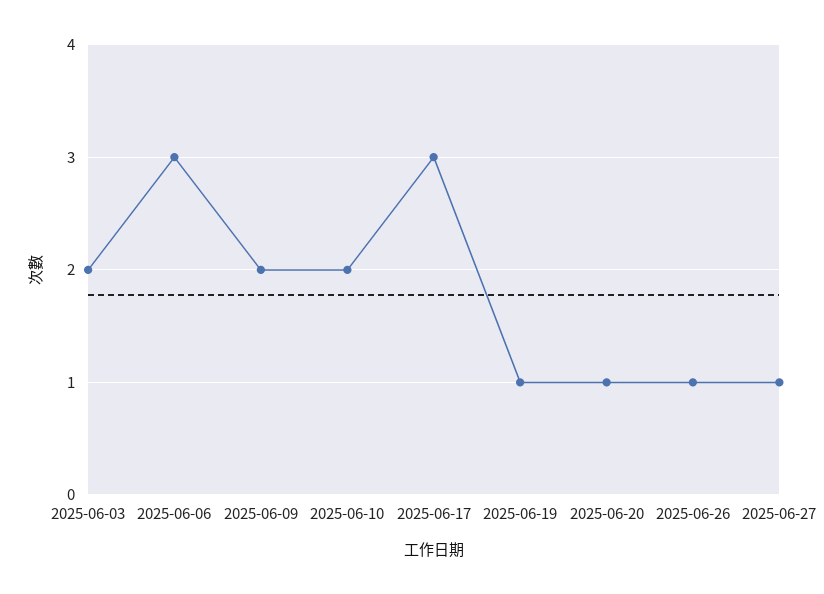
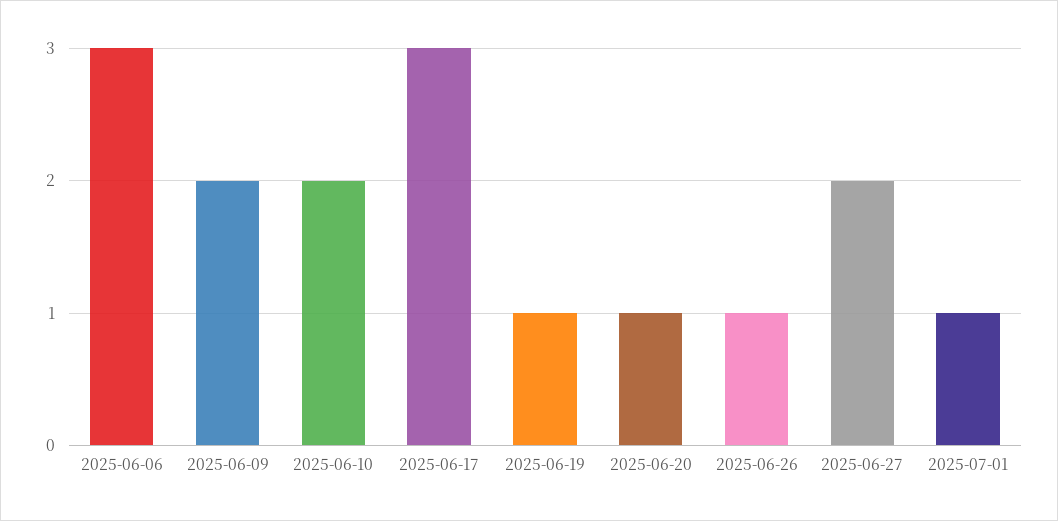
2025-06-03: 2 -> none
2025-06-27: 1 -> 2
2025-07-01: none -> 1

